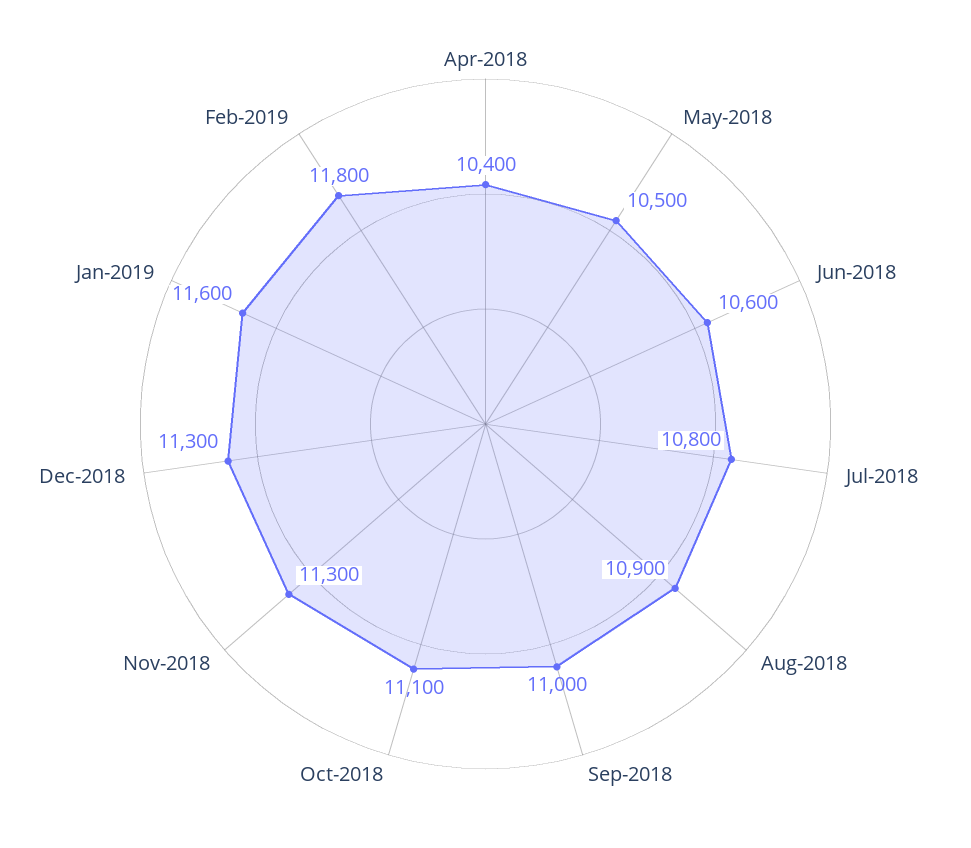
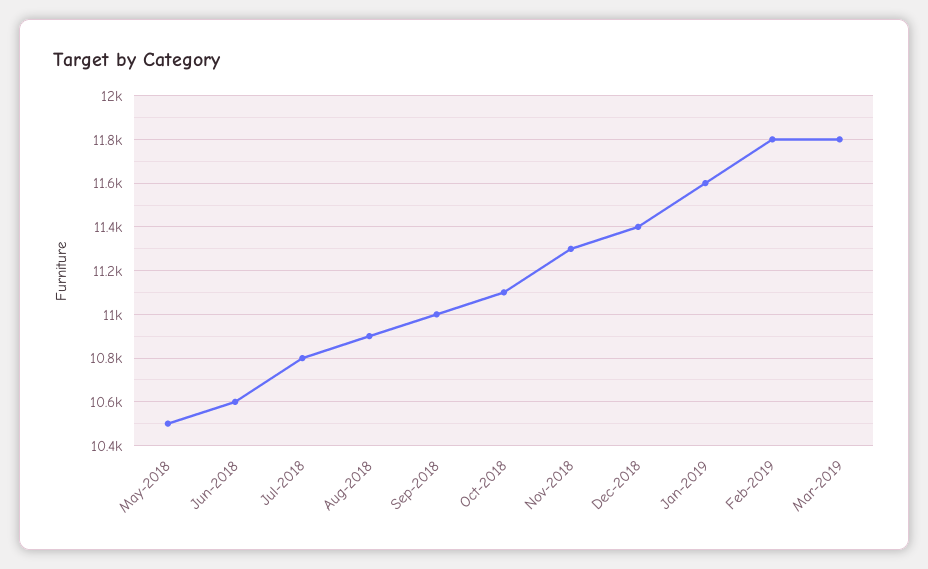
Apr-2018: 10400 -> none
Dec-2018: 11300 -> 11400
Mar-2019: none -> 11800

